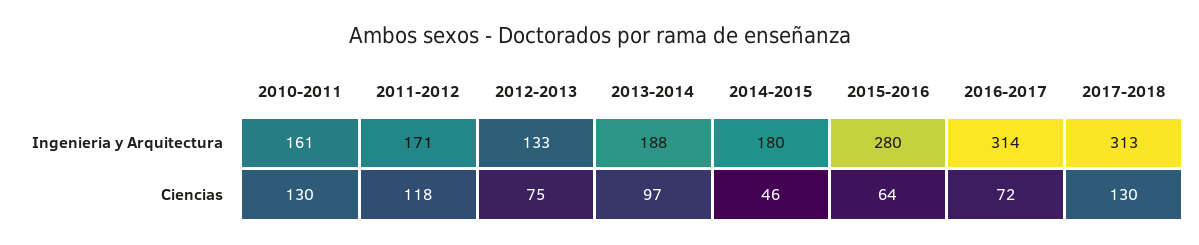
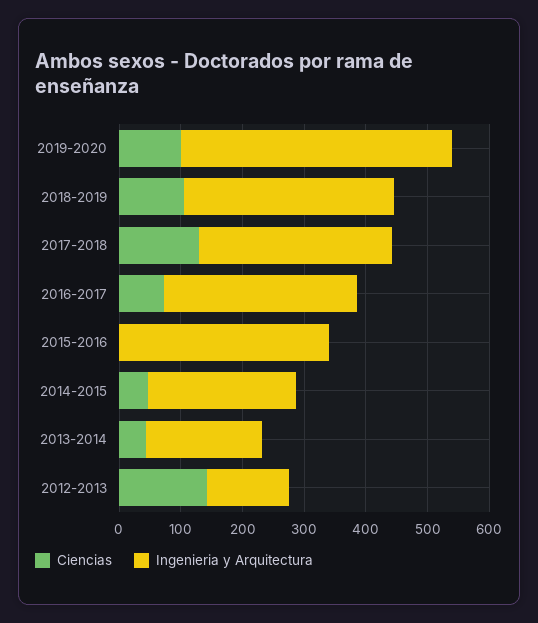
Ingenieria y Arquitectura, 2010-2011: 161 -> none
Ingenieria y Arquitectura, 2011-2012: 171 -> none
Ingenieria y Arquitectura, 2014-2015: 180 -> 240
Ingenieria y Arquitectura, 2015-2016: 280 -> 340
Ciencias, 2010-2011: 130 -> none
Ciencias, 2011-2012: 118 -> none
Ciencias, 2012-2013: 75 -> 140
Ciencias, 2013-2014: 97 -> 40
Ciencias, 2015-2016: 64 -> 0
Ciencias, 2019-2020: none -> 100
Ingenieria y Arquitectura, 2019-2020: none -> 440
Ciencias, 2018-2019: none -> 100
Ingenieria y Arquitectura, 2018-2019: none -> 340

